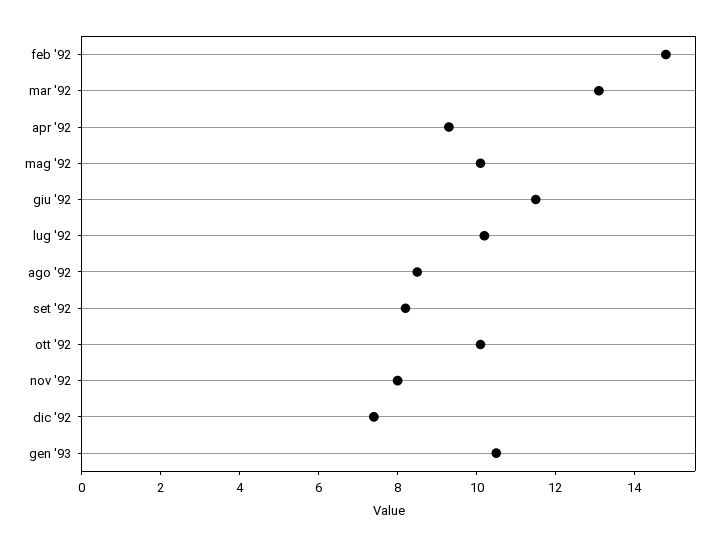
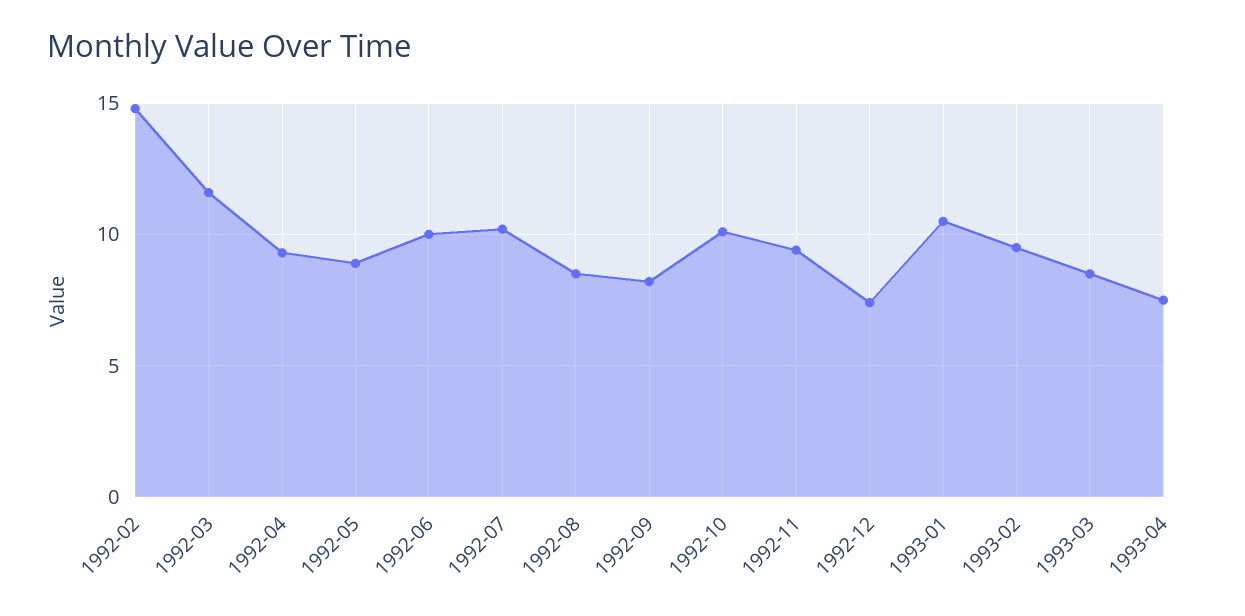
mar '92: 13 -> 11.5
mag '92: 10 -> 9
giu '92: 11.5 -> 10
nov '92: 8 -> 9.5
1993-02: none -> 9.5
1993-03: none -> 8.5
1993-04: none -> 7.5

